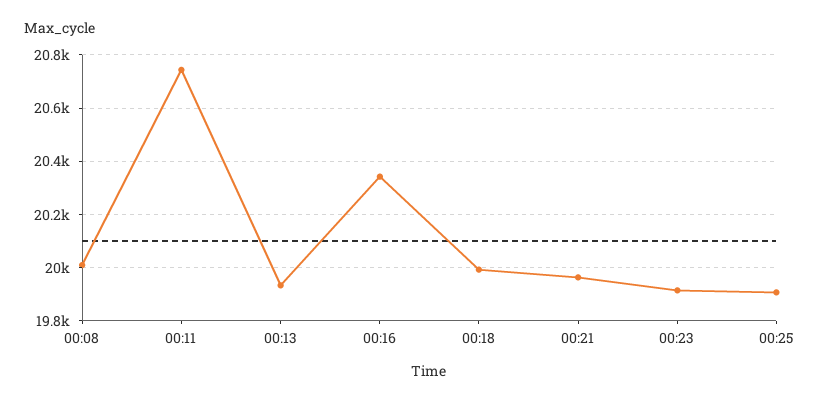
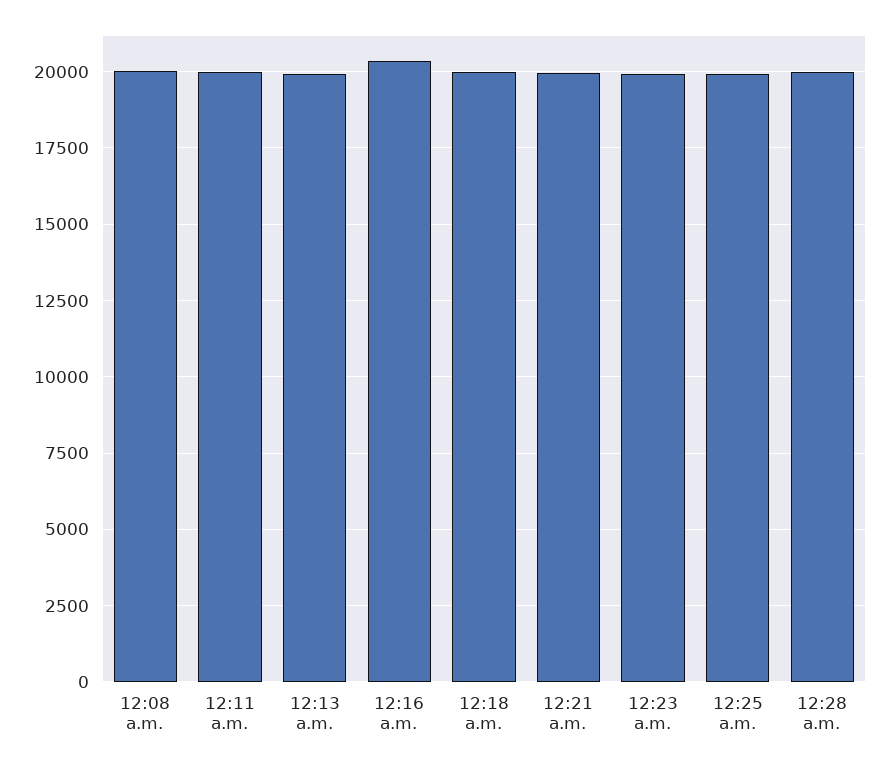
00:11: 20750 -> 20000
12:28 a.m.: none -> 20000

